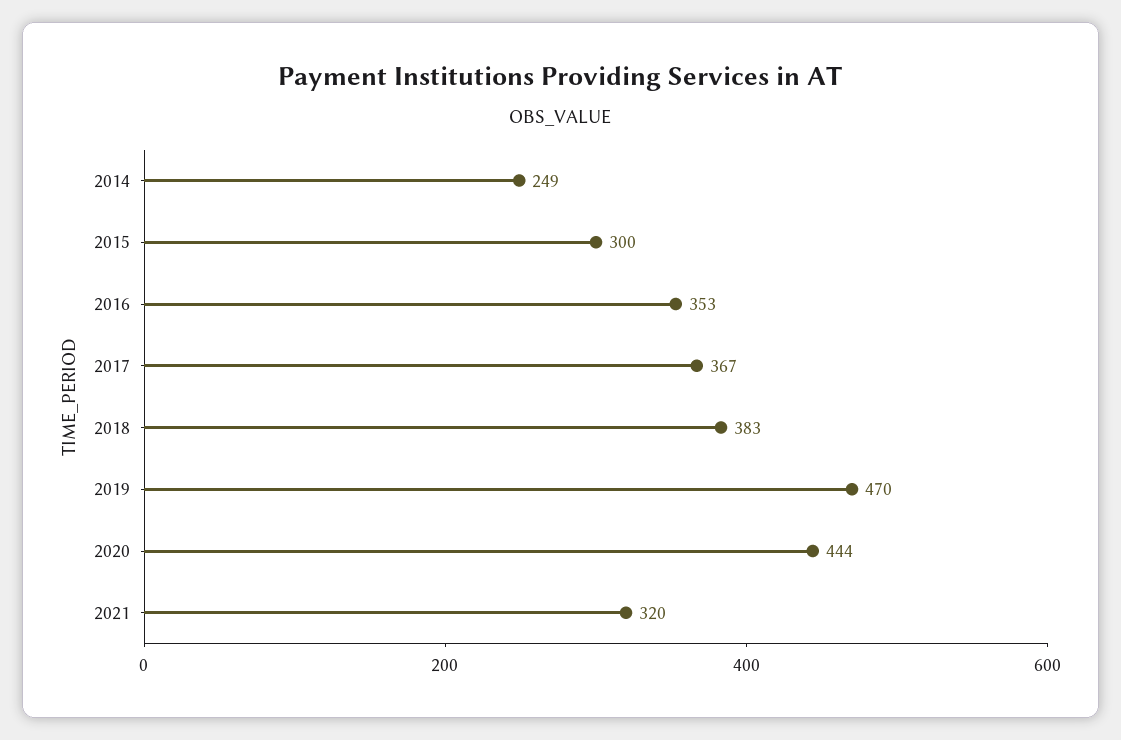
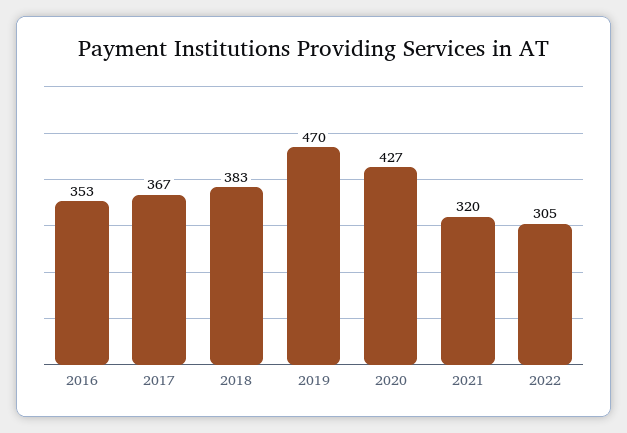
2014: 249 -> none
2015: 300 -> none
2020: 444 -> 427
2022: none -> 305

